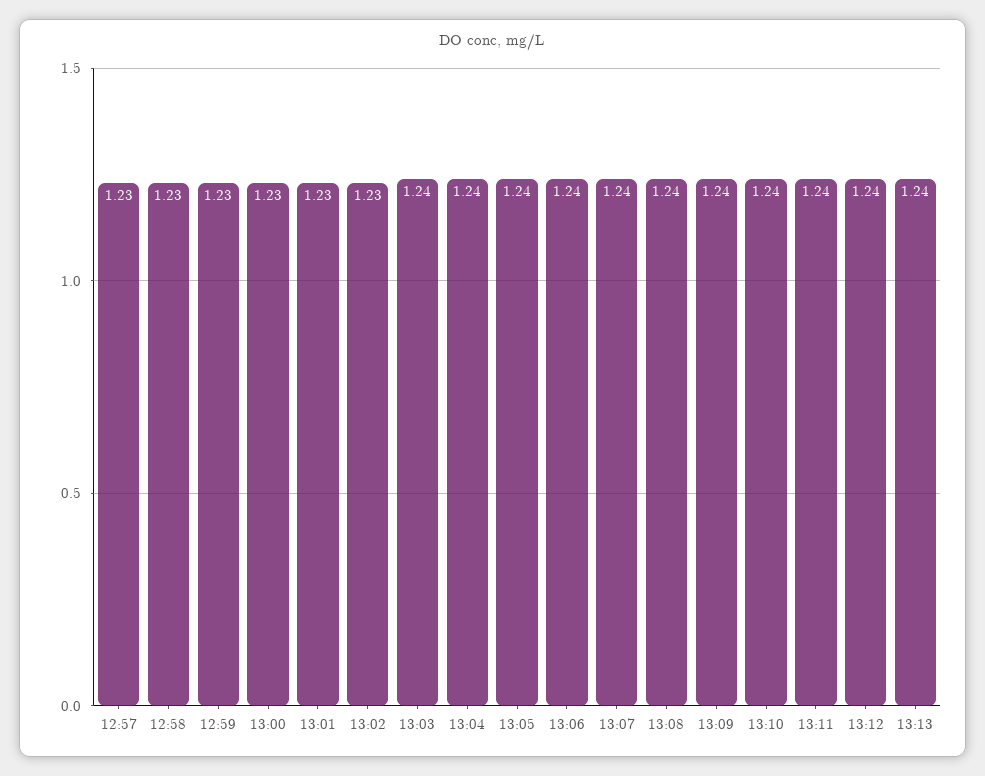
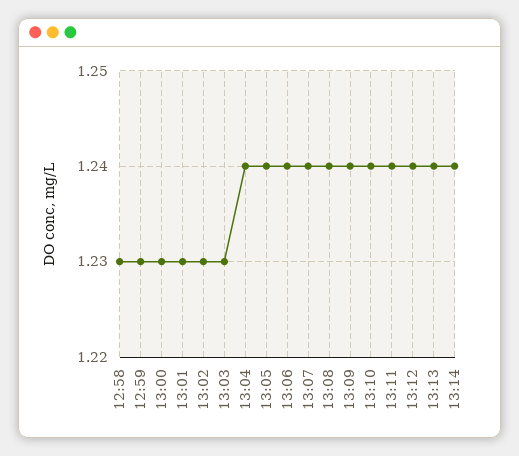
12:57: 1.23 -> none
13:03: 1.24 -> 1.23
13:14: none -> 1.24

